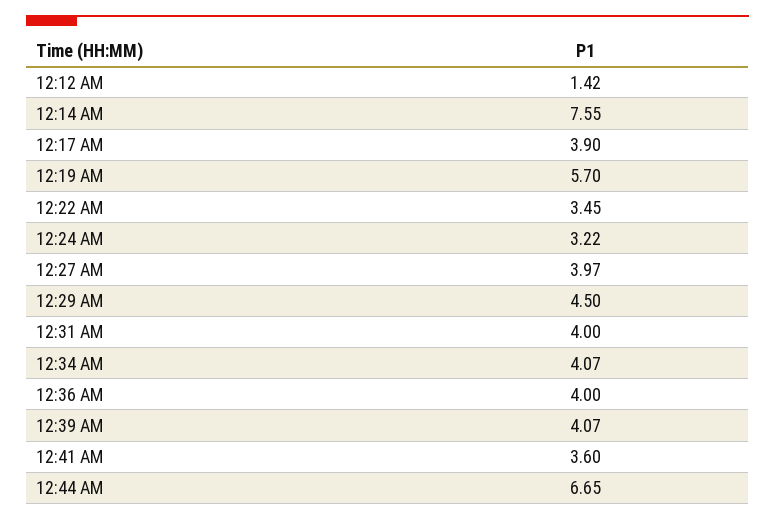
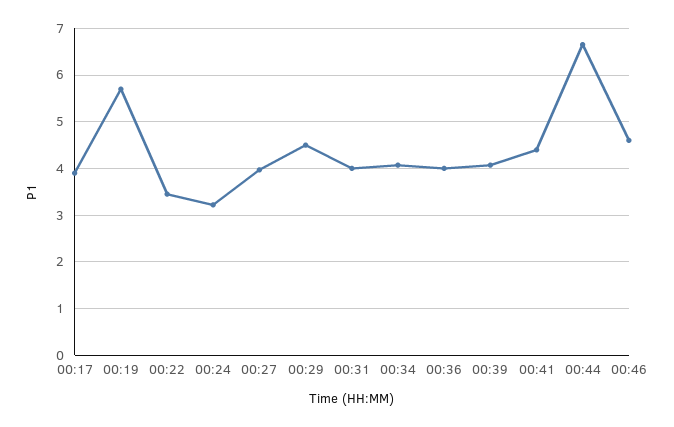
12:12 AM: 1.42 -> none
12:14 AM: 7.55 -> none
12:41 AM: 3.6 -> 4.4
00:46: none -> 4.6

